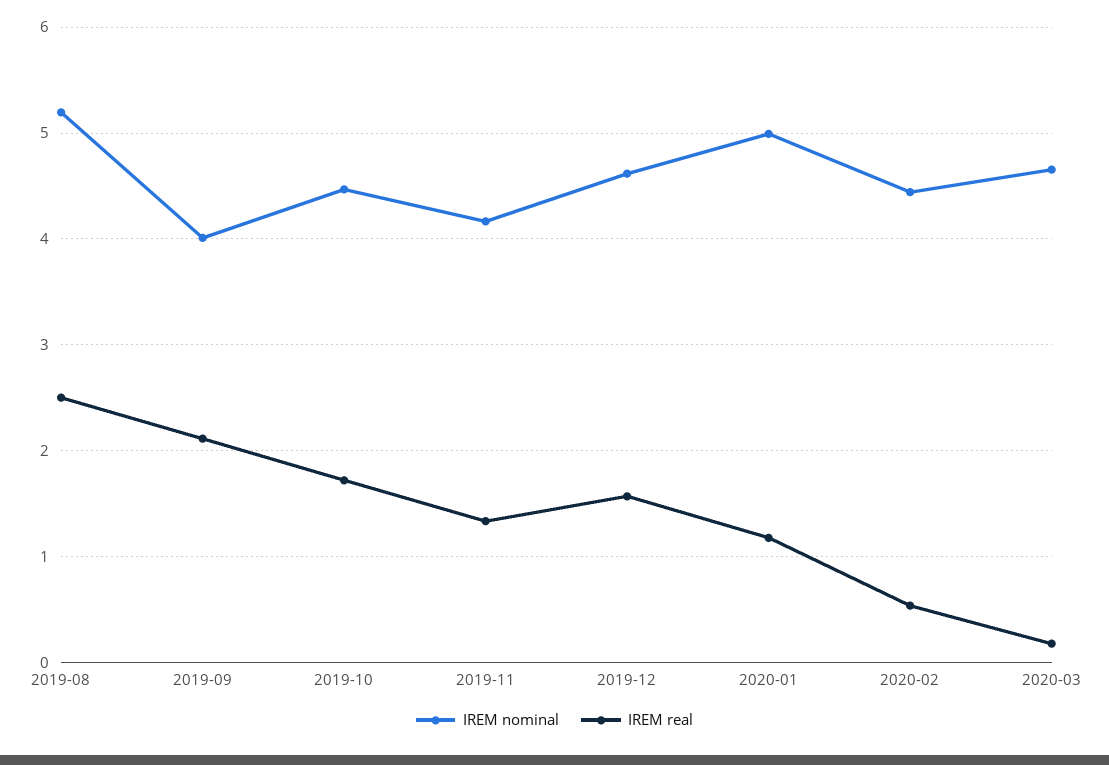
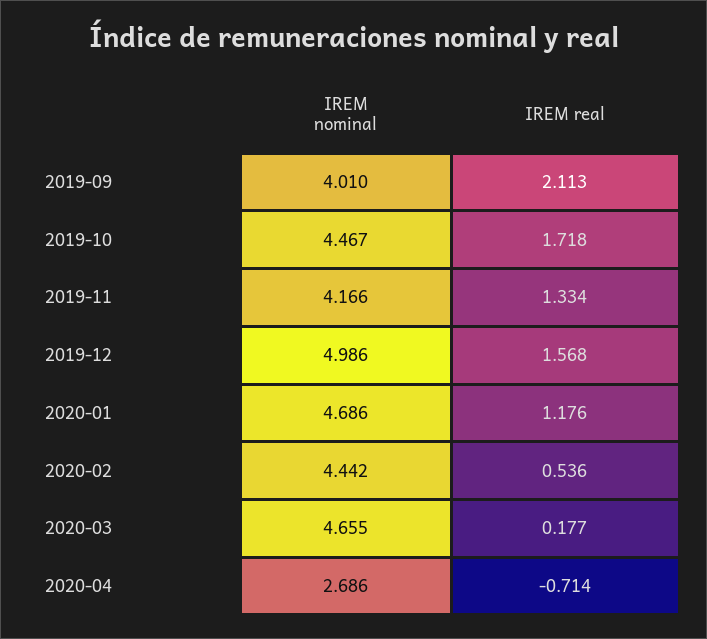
IREM nominal, 2019-08: 5.2 -> none
IREM real, 2019-08: 2.5 -> none
IREM nominal, 2019-12: 4.6 -> 4.986
IREM nominal, 2020-01: 5 -> 4.686
IREM nominal, 2020-04: none -> 2.686
IREM real, 2020-04: none -> -0.714

